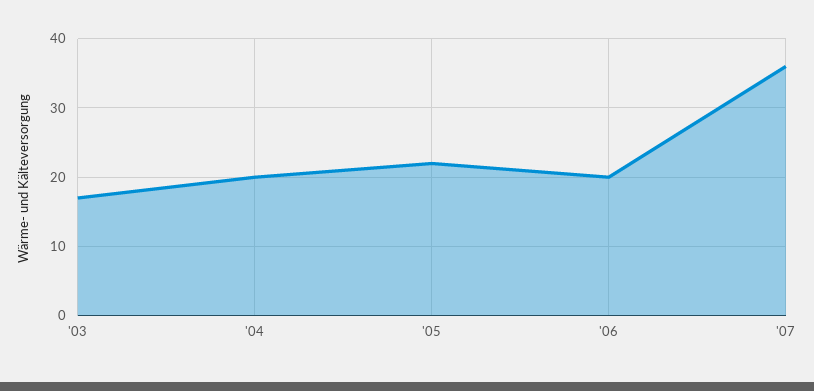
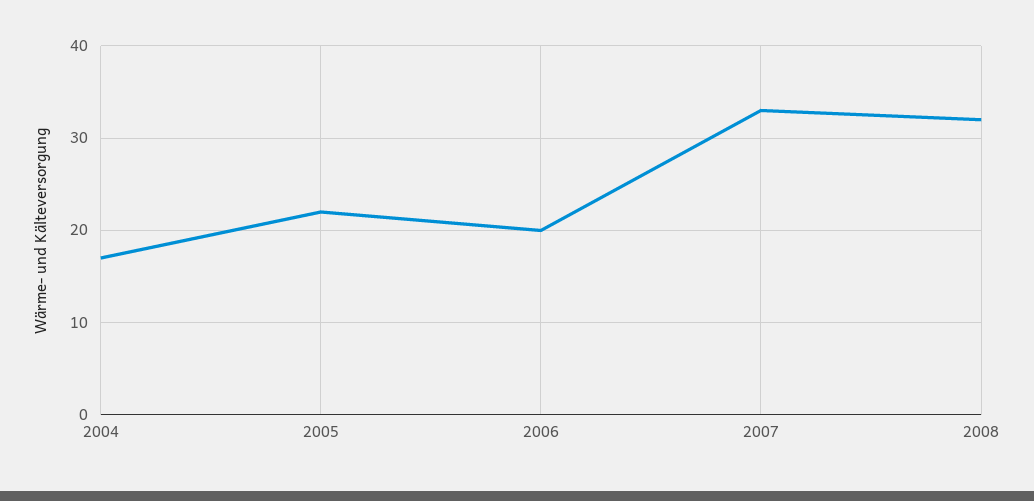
'03: 17 -> none
'04: 20 -> 17
'07: 36 -> 33
2008: none -> 32

